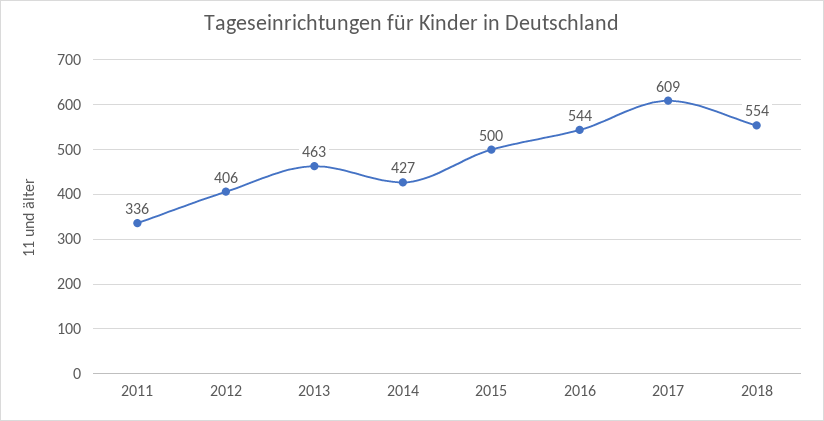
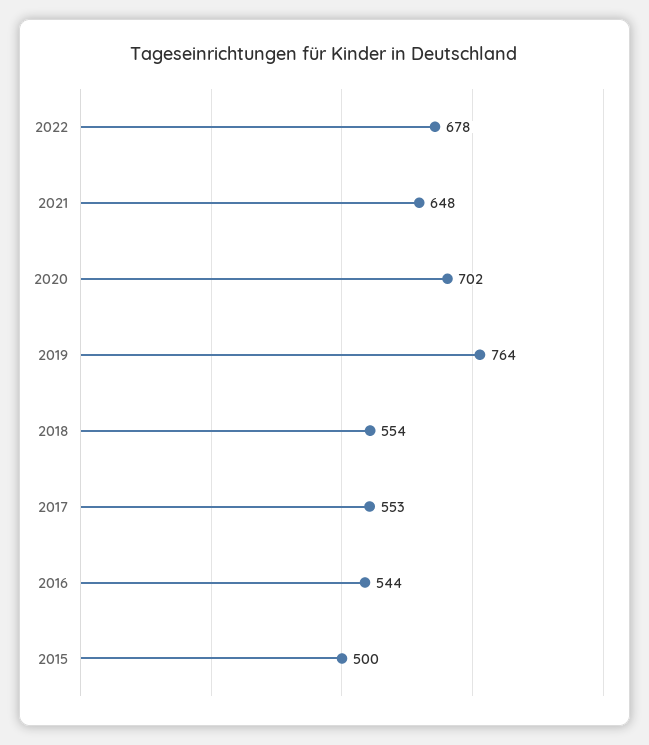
2011: 336 -> none
2012: 406 -> none
2013: 463 -> none
2014: 427 -> none
2017: 609 -> 553
2022: none -> 678
2021: none -> 648
2020: none -> 702
2019: none -> 764

